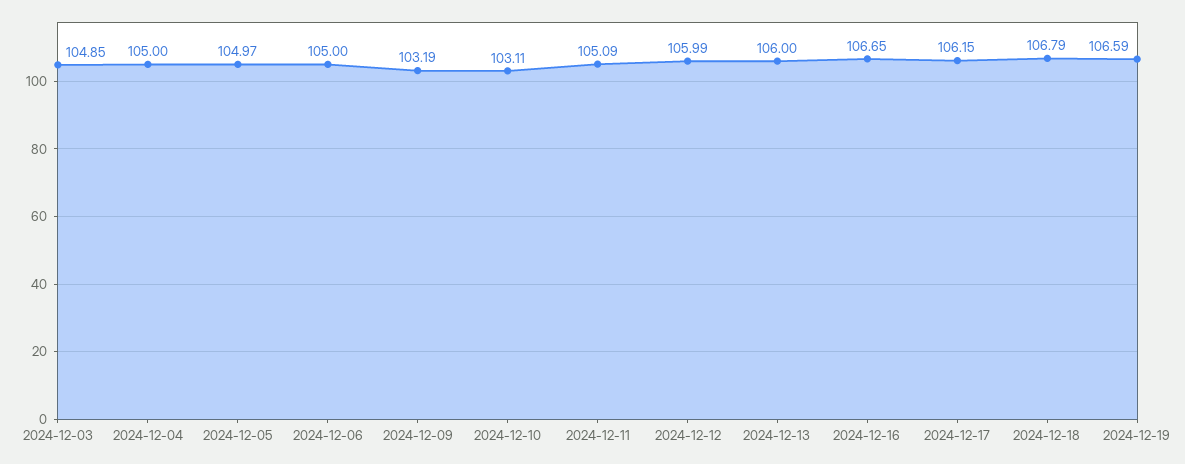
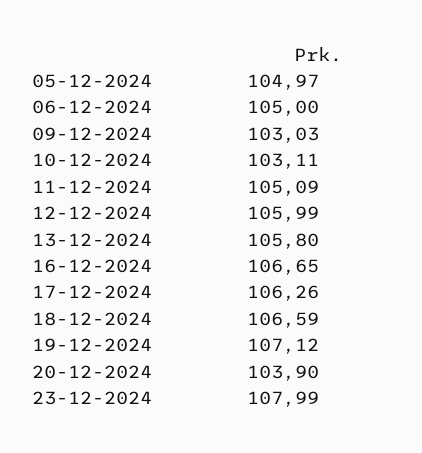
2024-12-03: 104.85 -> none
2024-12-04: 105 -> none
2024-12-09: 103.19 -> 103.03
2024-12-13: 106 -> 105.8
2024-12-17: 106.15 -> 106.26
2024-12-18: 106.79 -> 106.59
2024-12-19: 106.59 -> 107.12
20-12-2024: none -> 103.9
23-12-2024: none -> 107.99

